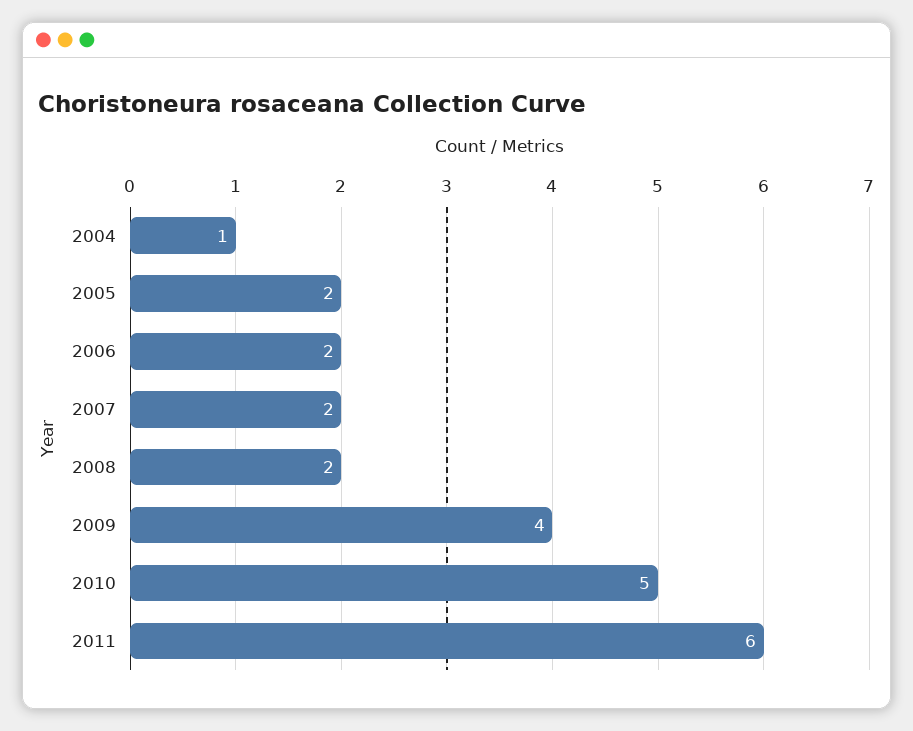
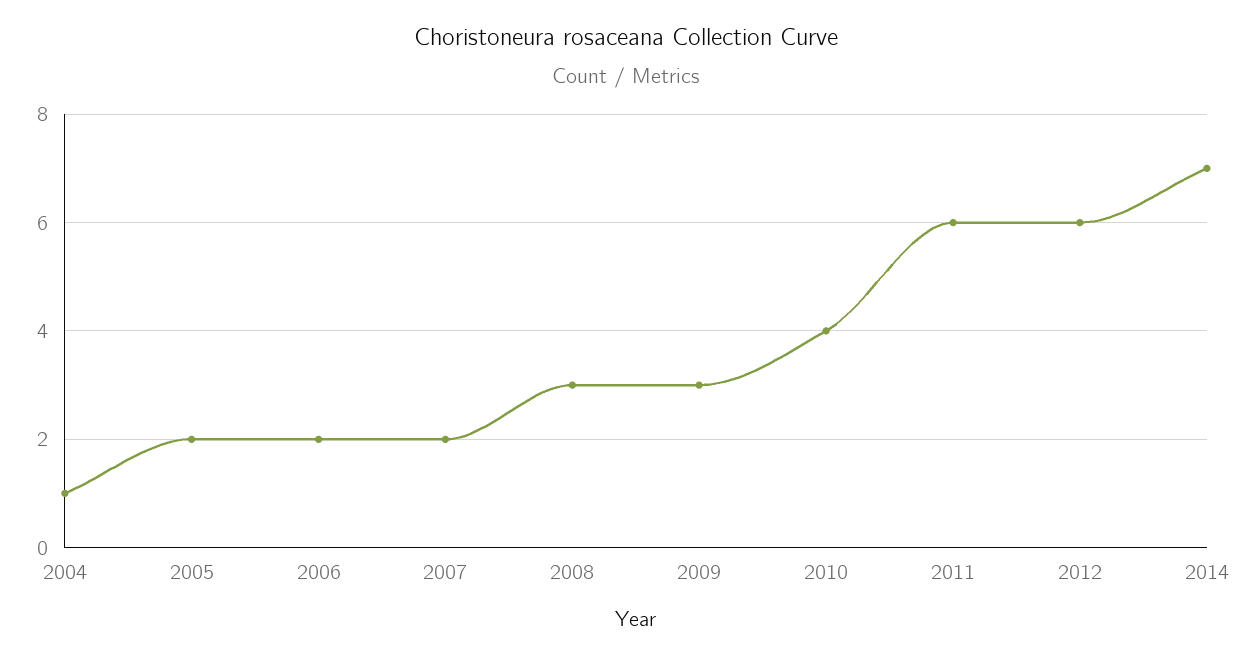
2008: 2 -> 3
2009: 4 -> 3
2010: 5 -> 4
2012: none -> 6
2014: none -> 7

